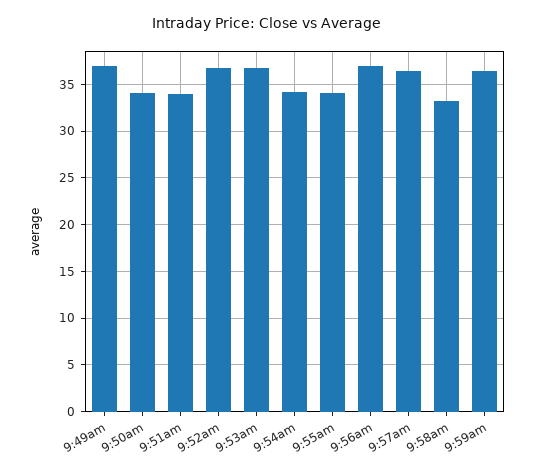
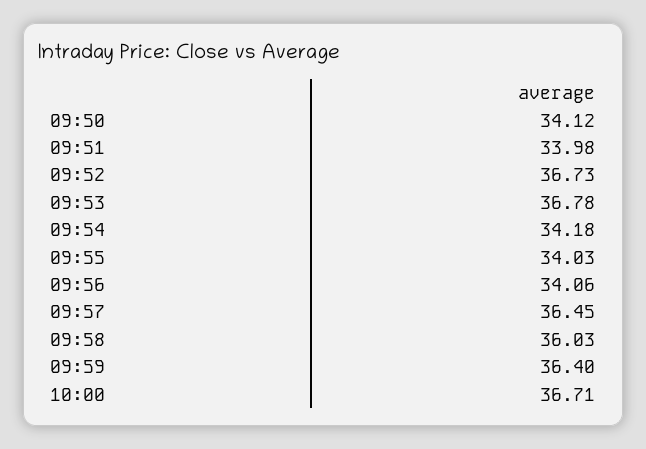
9:49am: 37 -> none
9:56am: 37 -> 34.06
9:58am: 33 -> 36.03
10:00: none -> 36.71

